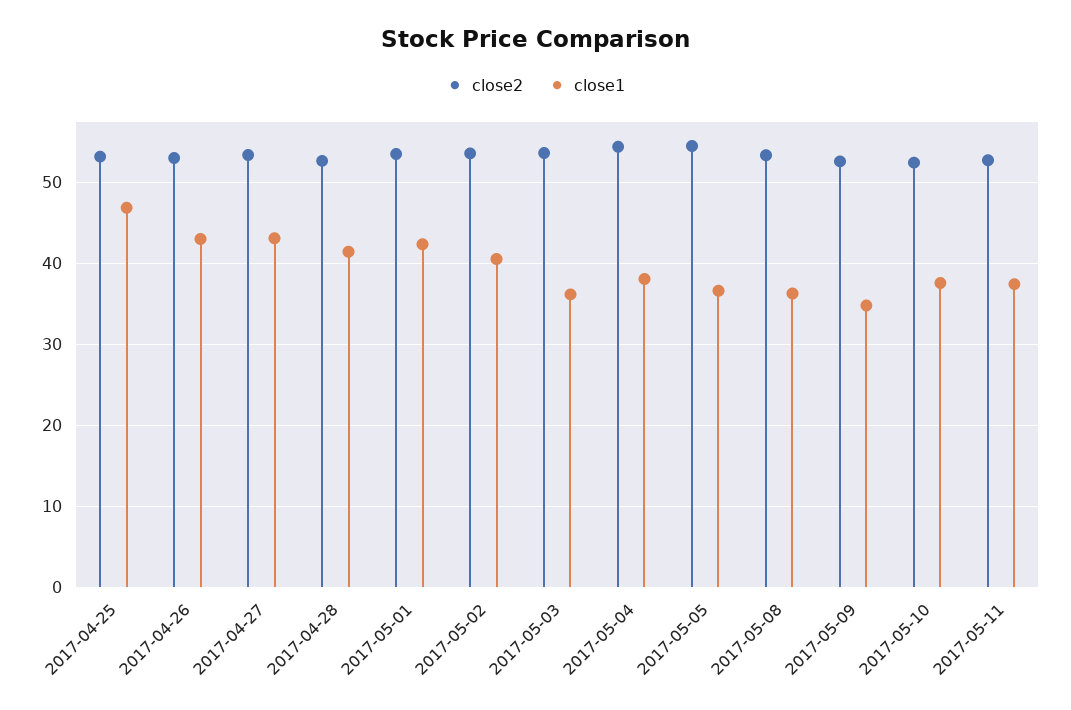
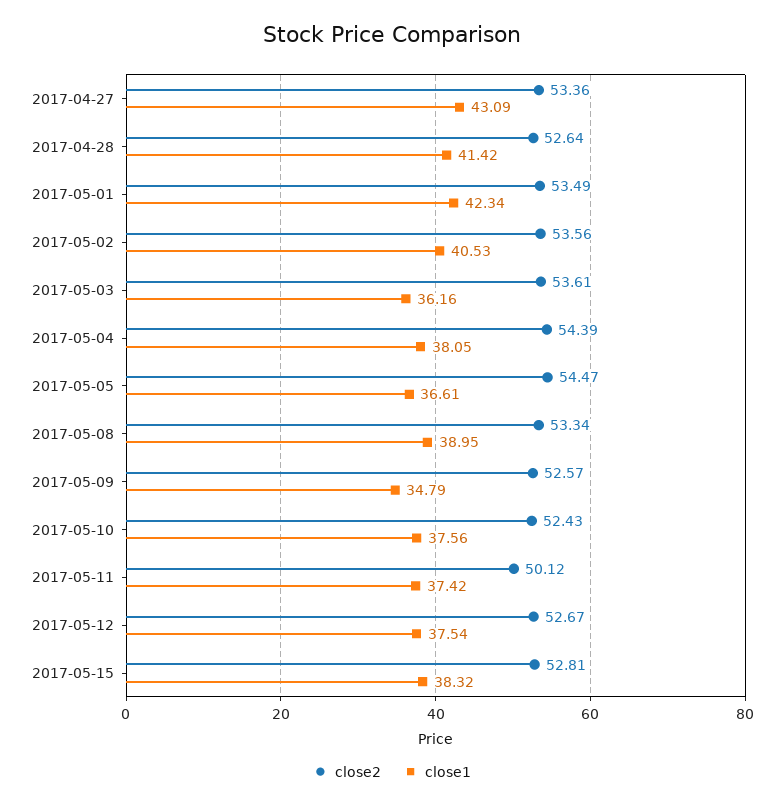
close2, 2017-04-25: 53 -> none
close1, 2017-04-25: 47 -> none
close2, 2017-04-26: 53 -> none
close1, 2017-04-26: 43 -> none
close1, 2017-05-08: 36 -> 38.95
close2, 2017-05-11: 53 -> 50.12
close2, 2017-05-12: none -> 52.67
close1, 2017-05-12: none -> 37.54
close2, 2017-05-15: none -> 52.81
close1, 2017-05-15: none -> 38.32

